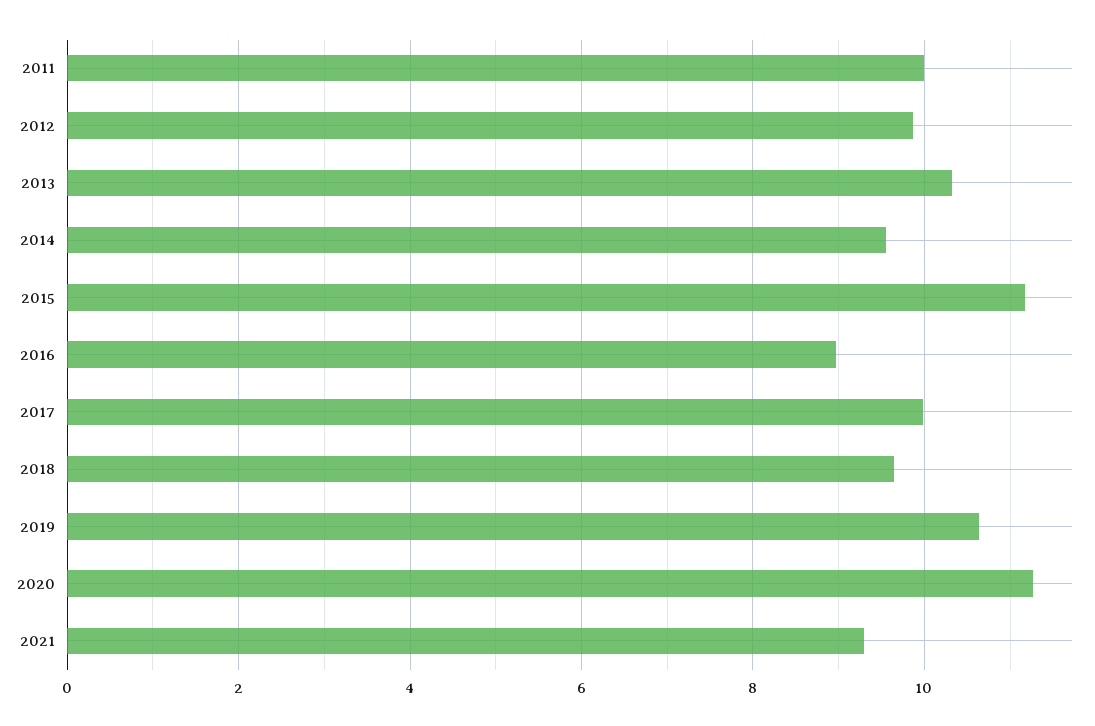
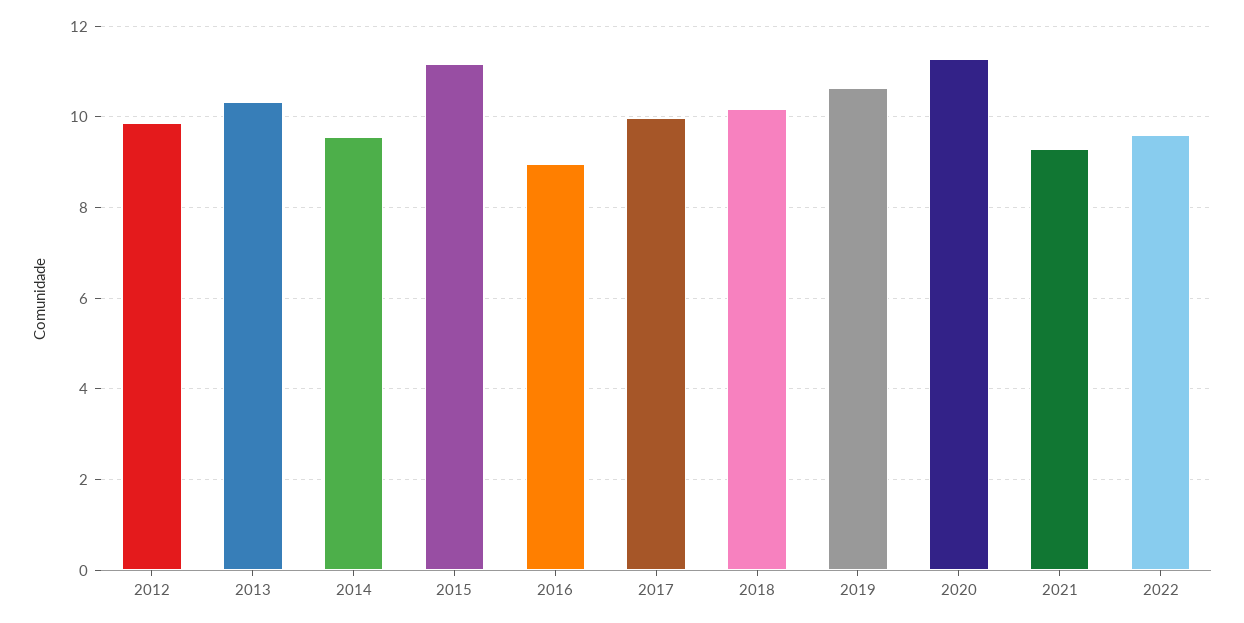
2011: 10 -> none
2018: 9.6 -> 10.2
2022: none -> 9.6

